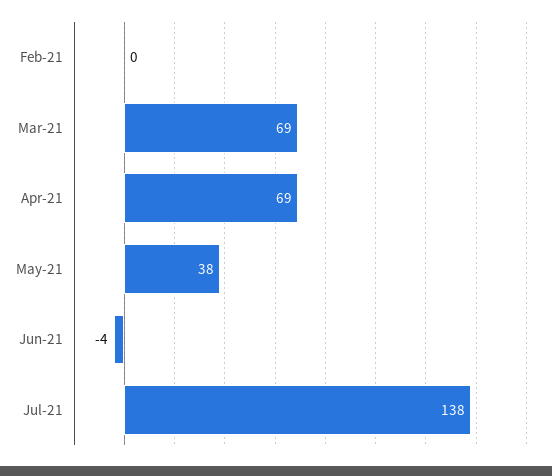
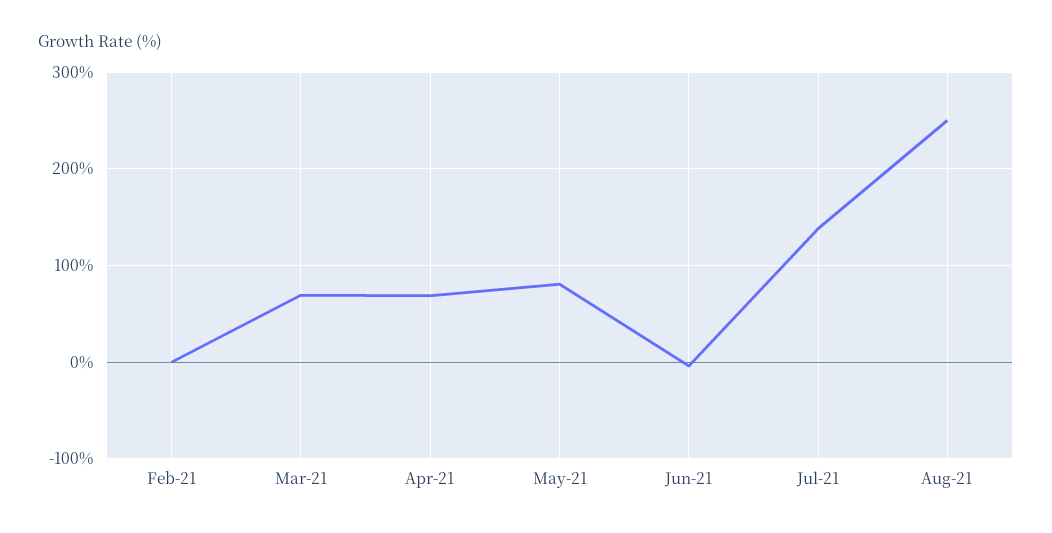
May-21: 38 -> 80
Aug-21: none -> 250

